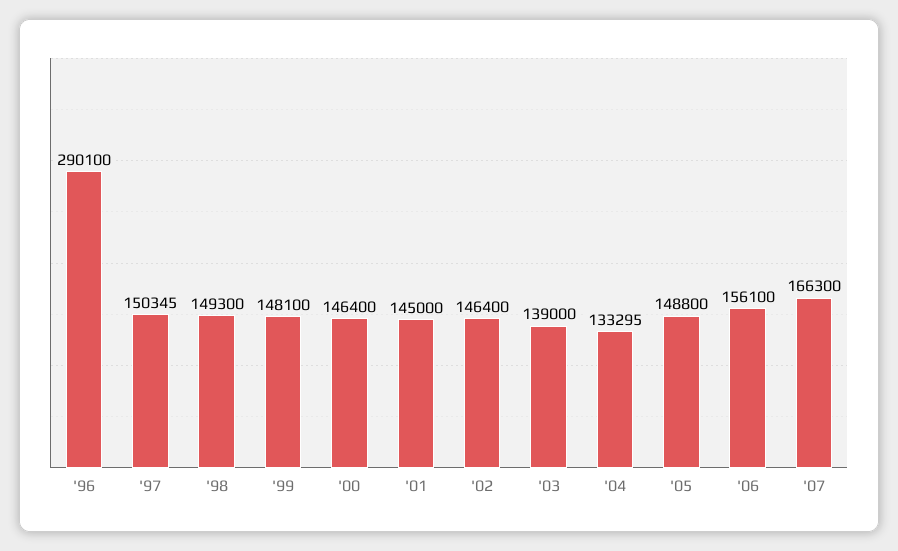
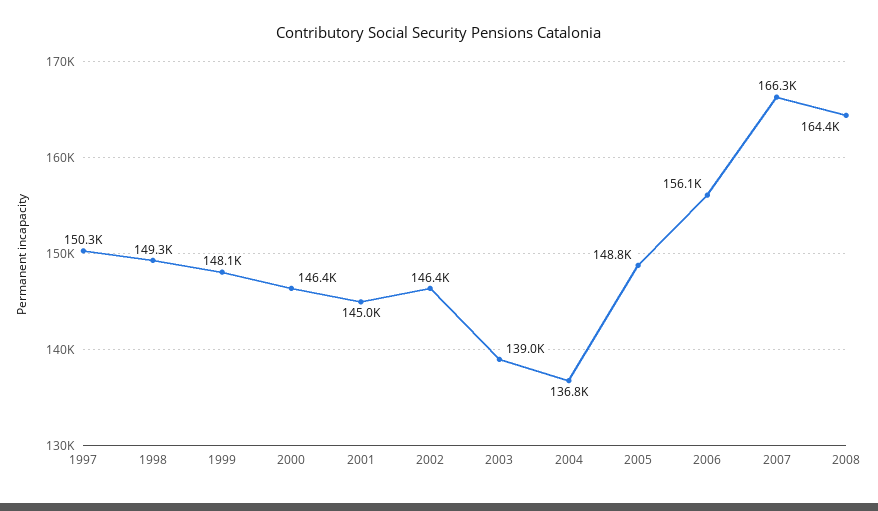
'96: 290100 -> none
'04: 133295 -> 136800
2008: none -> 164400

